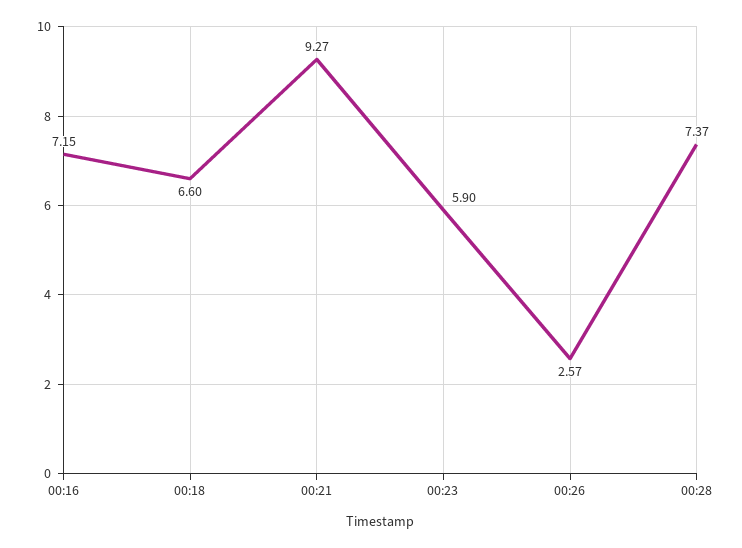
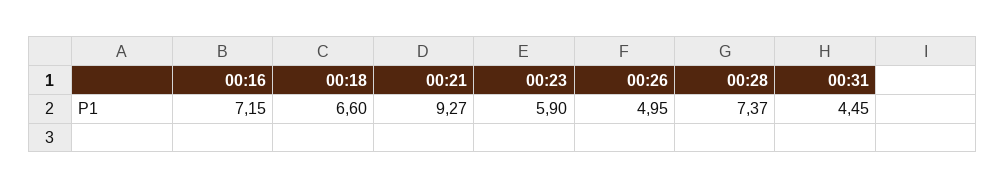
00:26: 2.57 -> 4.95
00:31: none -> 4.45

